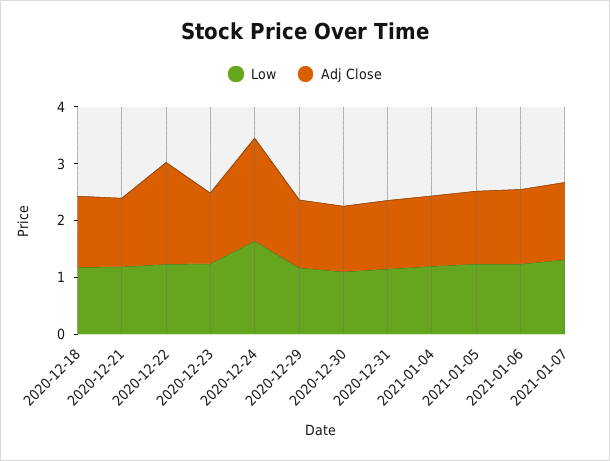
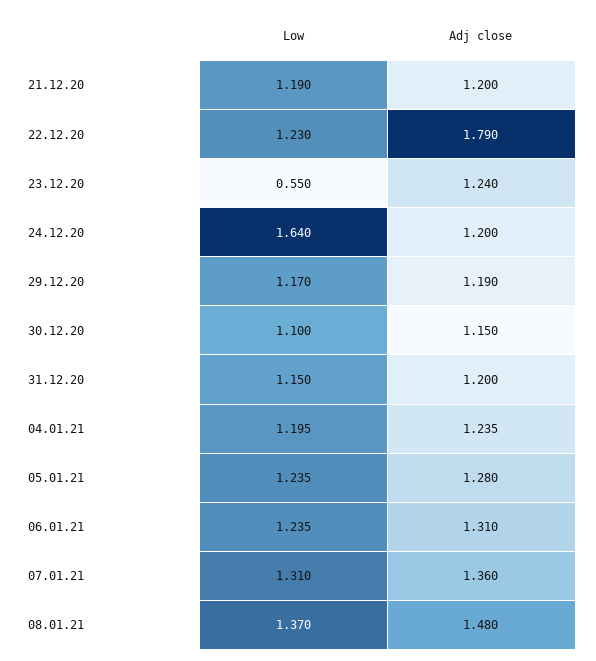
Low, 2020-12-18: 1.2 -> none
Adj Close, 2020-12-18: 1.2 -> none
Low, 2020-12-23: 1.2 -> 0.55
Adj Close, 2020-12-24: 1.8 -> 1.2
Low, 08.01.21: none -> 1.37
Adj Close, 08.01.21: none -> 1.48

